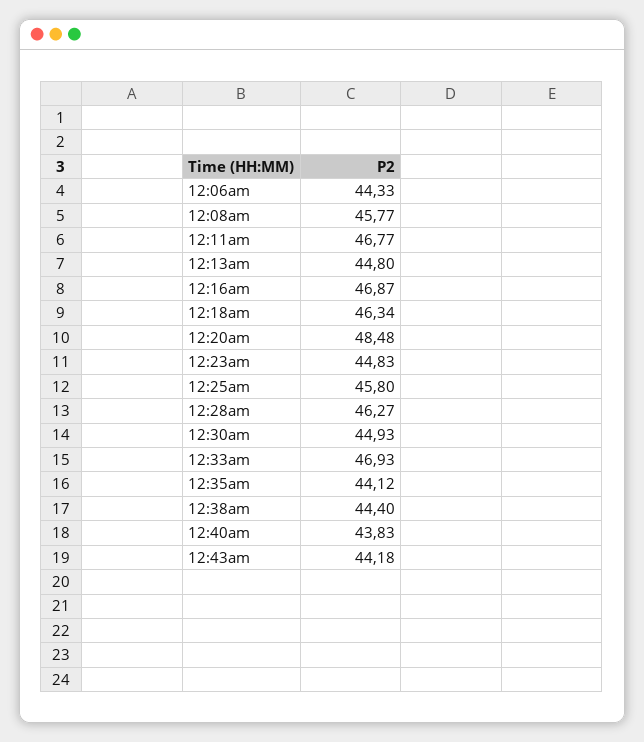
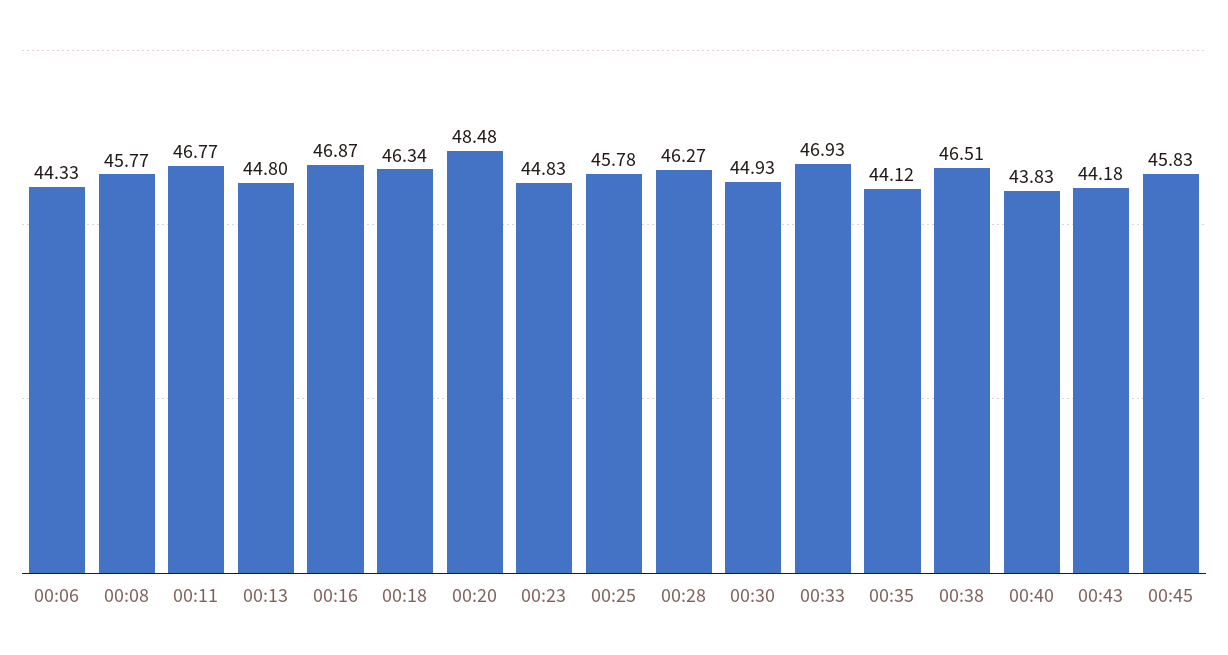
12:25am: 45.8 -> 45.78
12:38am: 44.4 -> 46.51
00:45: none -> 45.83

